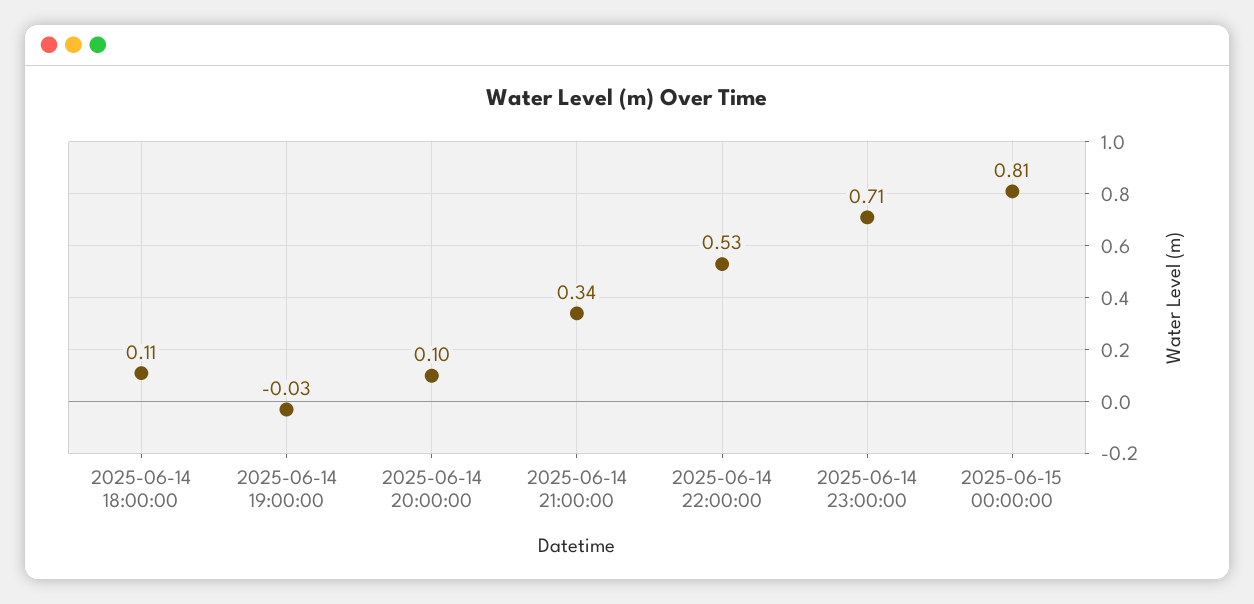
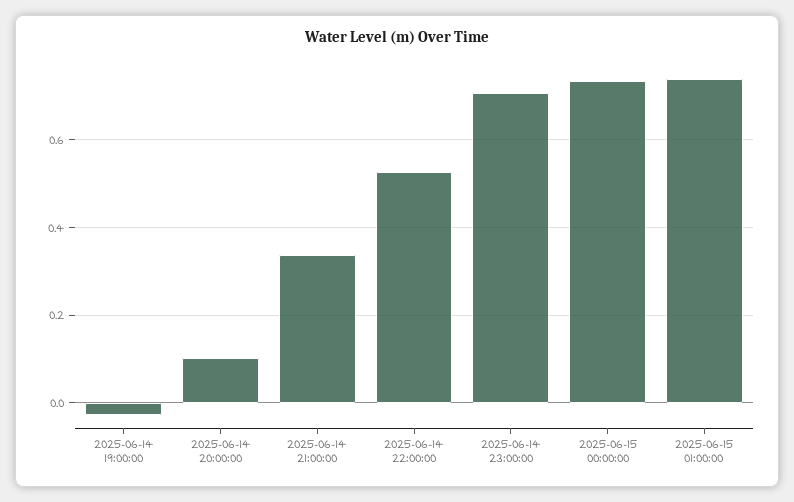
2025-06-14 18:00:00: 0.11 -> none
2025-06-15 00:00:00: 0.81 -> 0.74
2025-06-15 01:00:00: none -> 0.74

